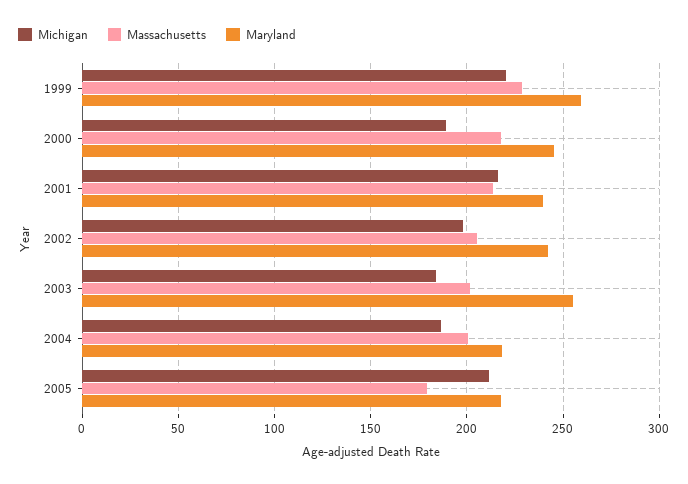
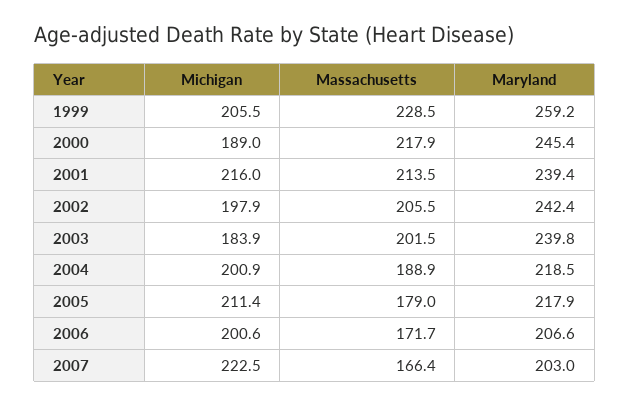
Michigan, 1999: 220 -> 205.5
Maryland, 2003: 255 -> 239.8
Michigan, 2004: 185 -> 200.9
Massachusetts, 2004: 200 -> 188.9
Michigan, 2006: none -> 200.6
Massachusetts, 2006: none -> 171.7
Maryland, 2006: none -> 206.6
Michigan, 2007: none -> 222.5
Massachusetts, 2007: none -> 166.4
Maryland, 2007: none -> 203

